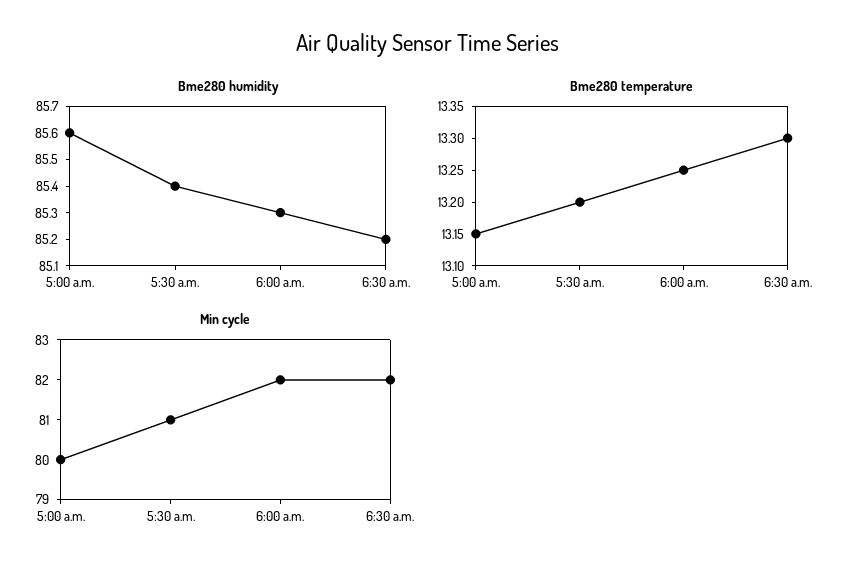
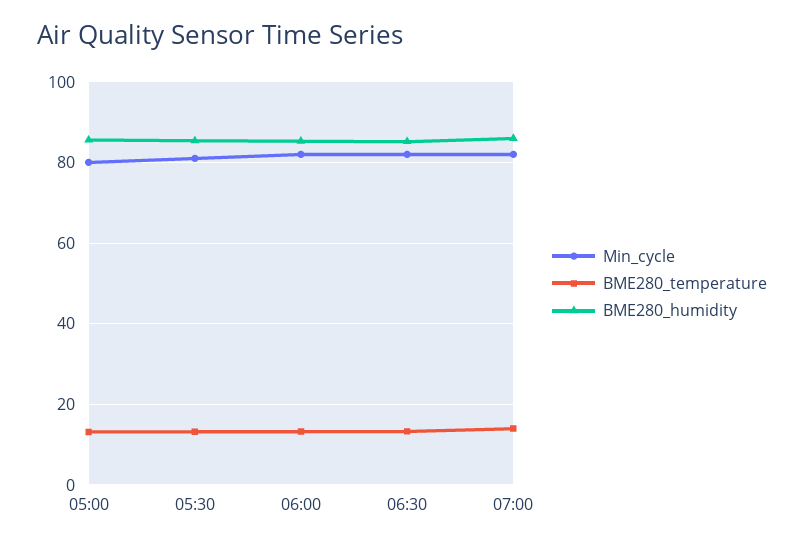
Min cycle, 07:00: none -> 82
Bme280 temperature, 07:00: none -> 14
Bme280 humidity, 07:00: none -> 86

